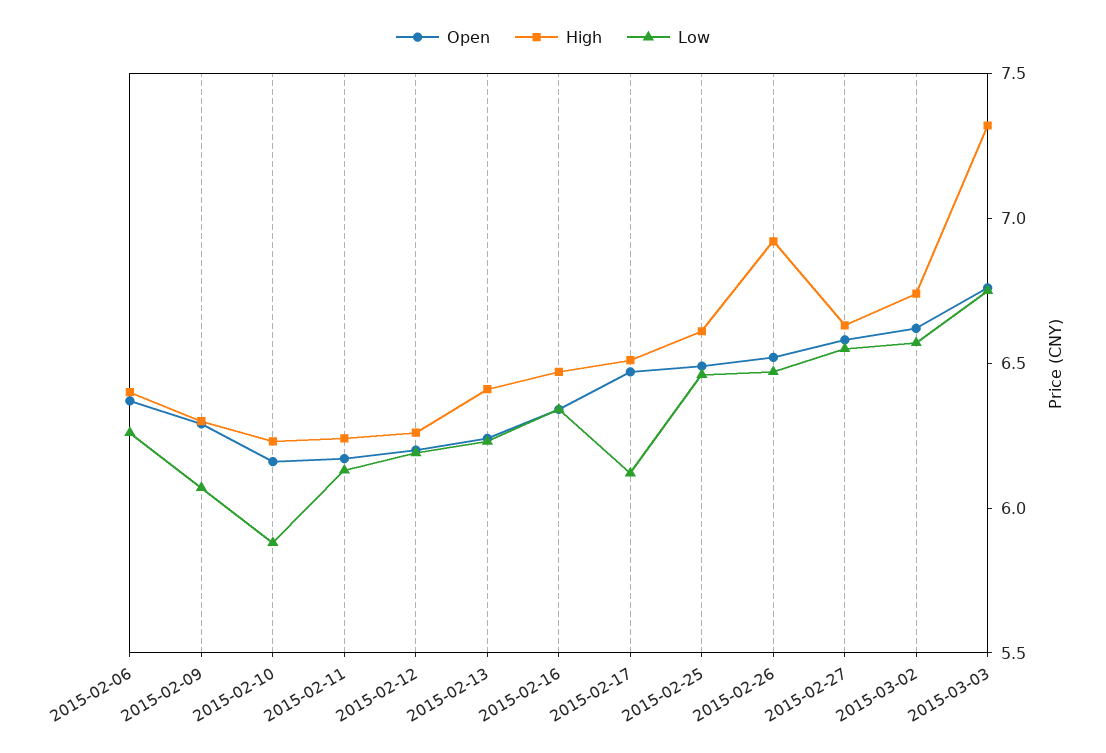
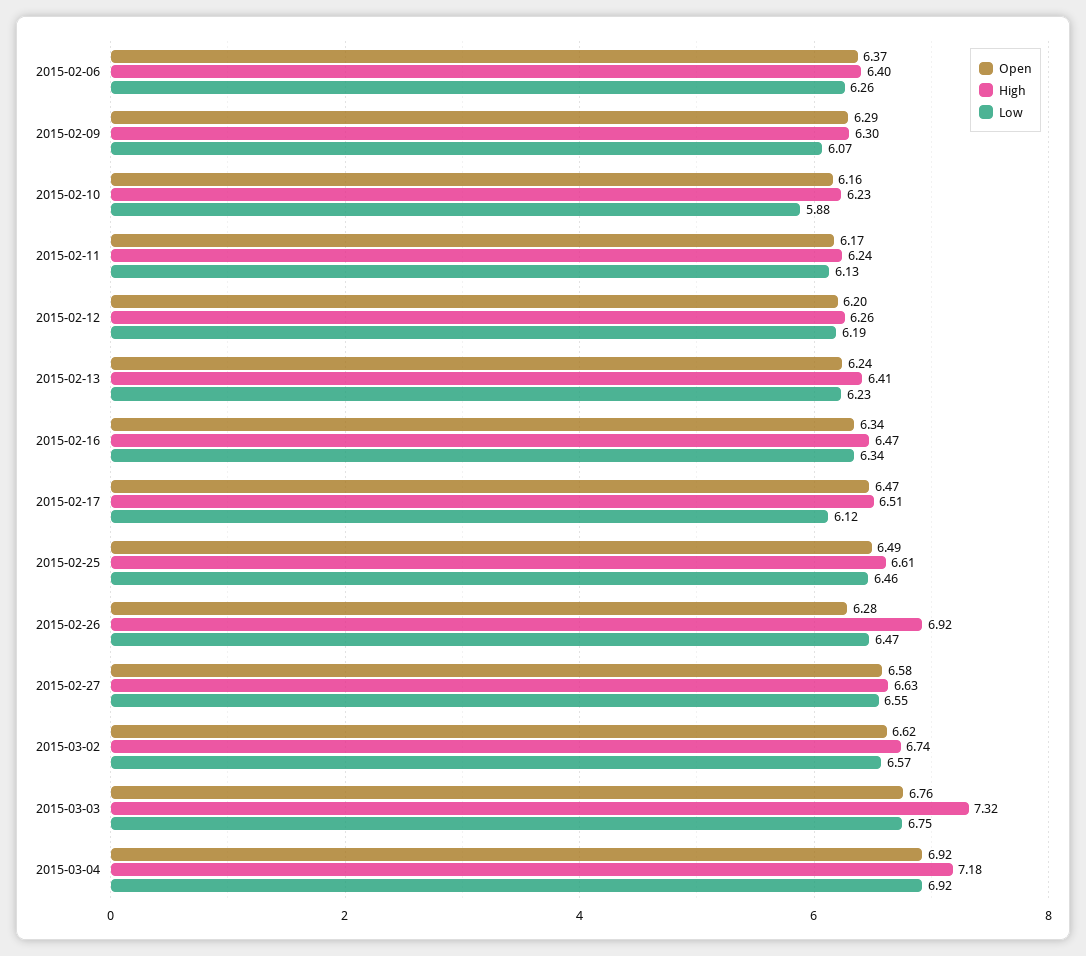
Open, 2015-02-26: 6.5 -> 6.28
Open, 2015-03-04: none -> 6.92
High, 2015-03-04: none -> 7.18
Low, 2015-03-04: none -> 6.92

